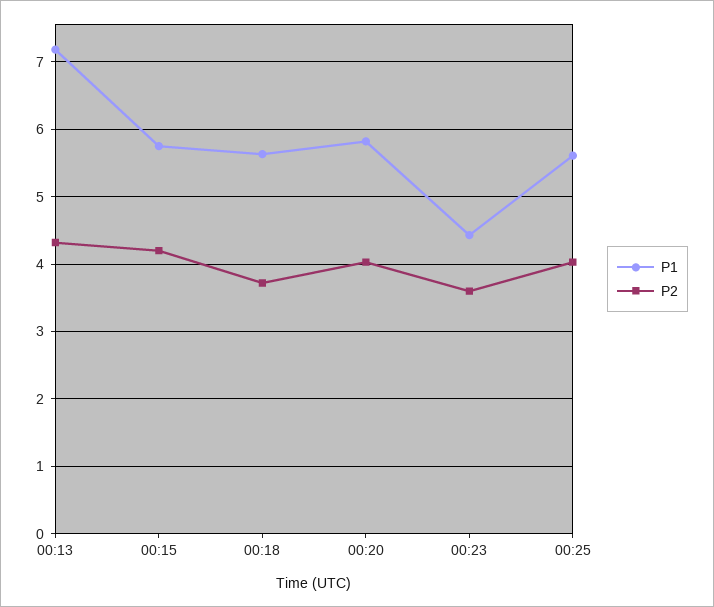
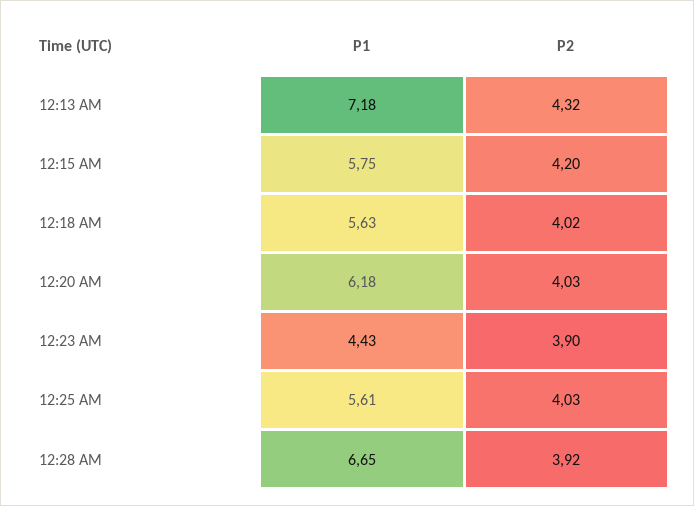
P2, 00:18: 3.7 -> 4.02
P1, 00:20: 5.8 -> 6.18
P2, 00:23: 3.6 -> 3.9
P1, 12:28 AM: none -> 6.65
P2, 12:28 AM: none -> 3.92

